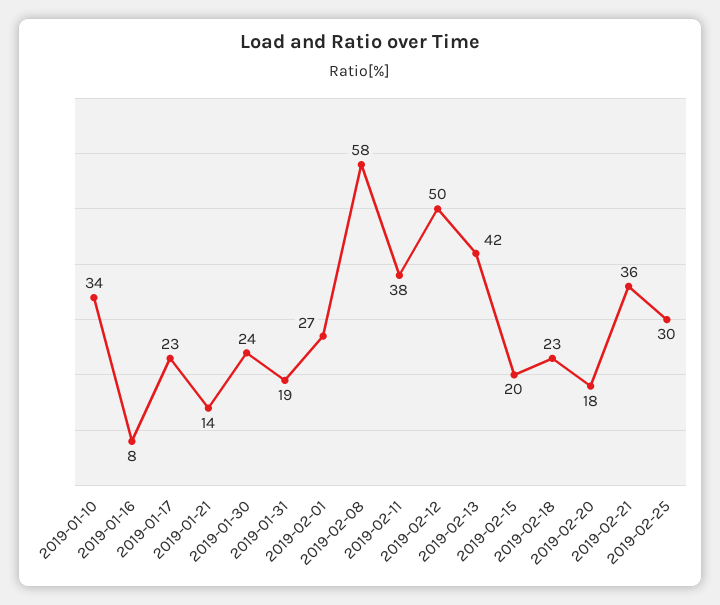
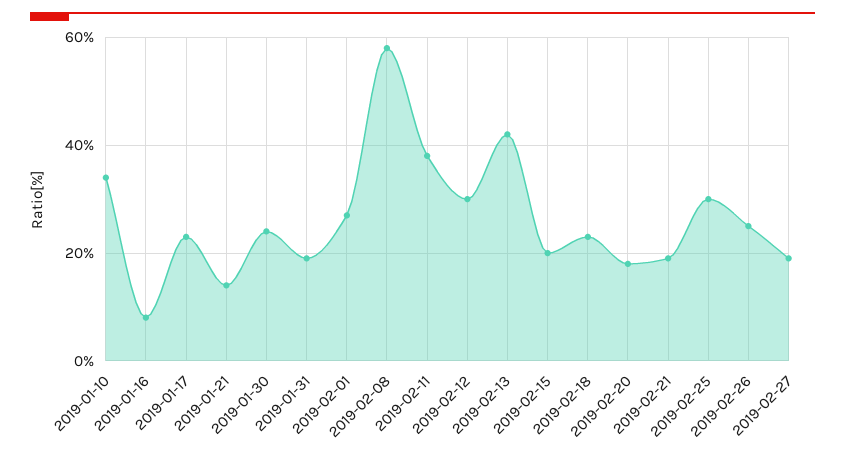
2019-02-12: 50 -> 30
2019-02-21: 36 -> 20
2019-02-26: none -> 25
2019-02-27: none -> 20

